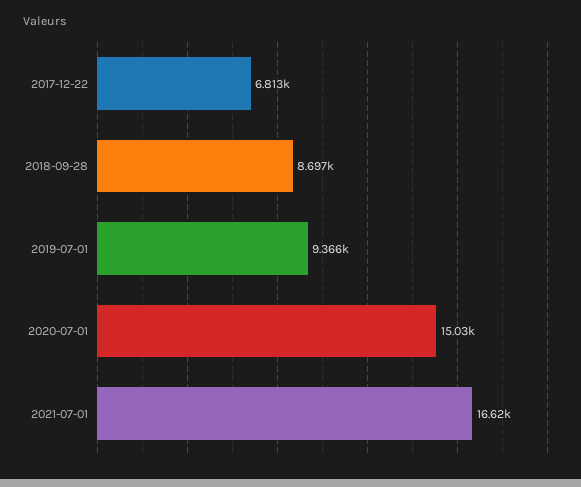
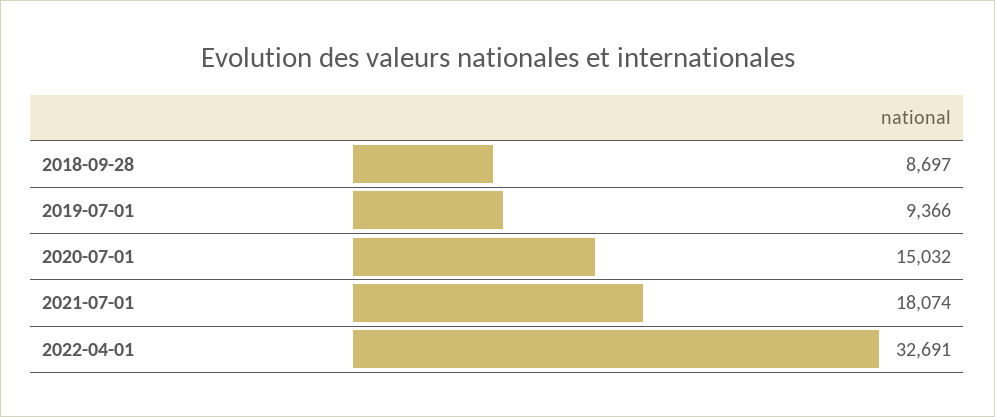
2017-12-22: 6813 -> none
2021-07-01: 16620 -> 18074
2022-04-01: none -> 32691

